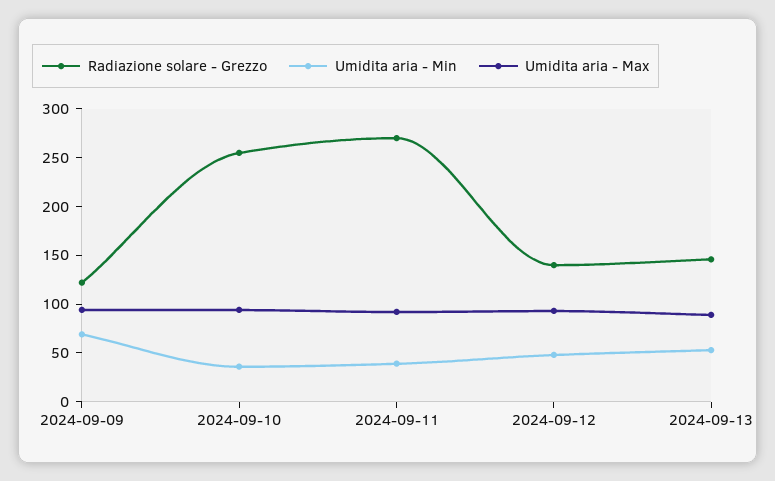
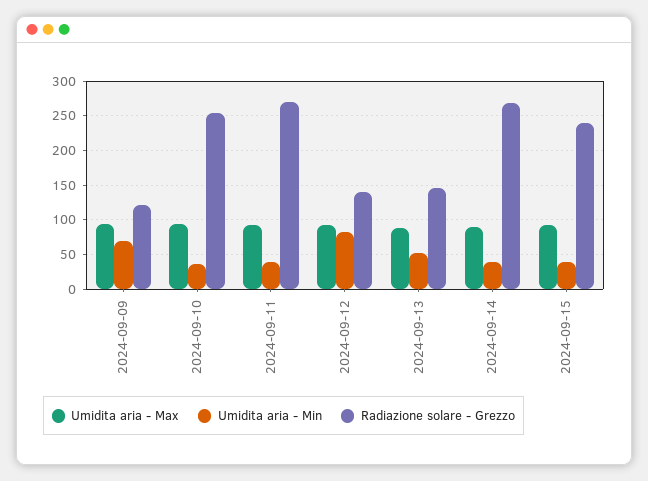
Umidita aria - Min, 2024-09-12: 50 -> 80
Umidita aria - Max, 2024-09-14: none -> 90
Umidita aria - Min, 2024-09-14: none -> 40
Radiazione solare - Grezzo, 2024-09-14: none -> 270
Umidita aria - Max, 2024-09-15: none -> 90
Umidita aria - Min, 2024-09-15: none -> 40
Radiazione solare - Grezzo, 2024-09-15: none -> 240

